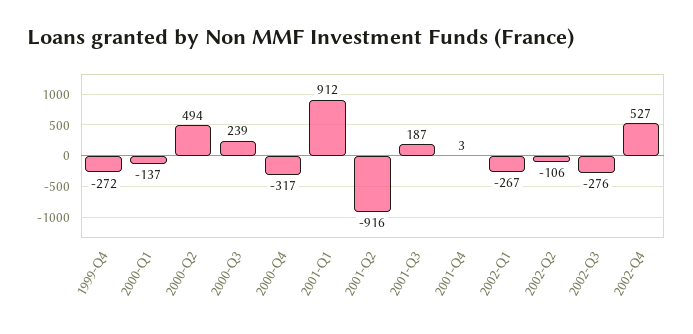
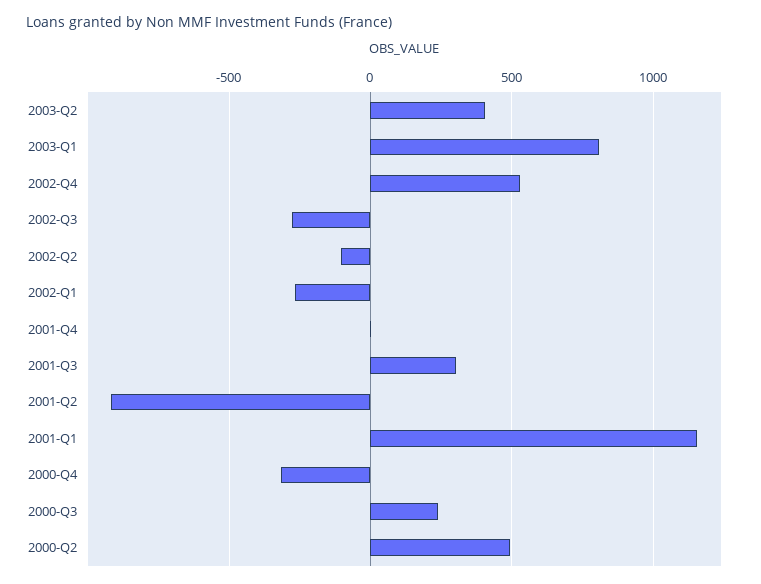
1999-Q4: -272 -> none
2000-Q1: -137 -> none
2001-Q1: 912 -> 1150
2001-Q3: 187 -> 300
2003-Q2: none -> 400
2003-Q1: none -> 800

